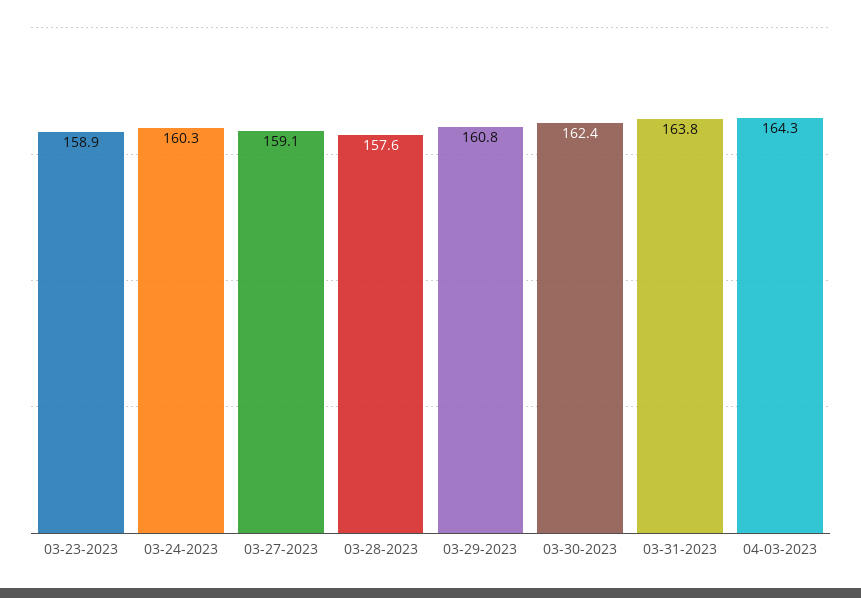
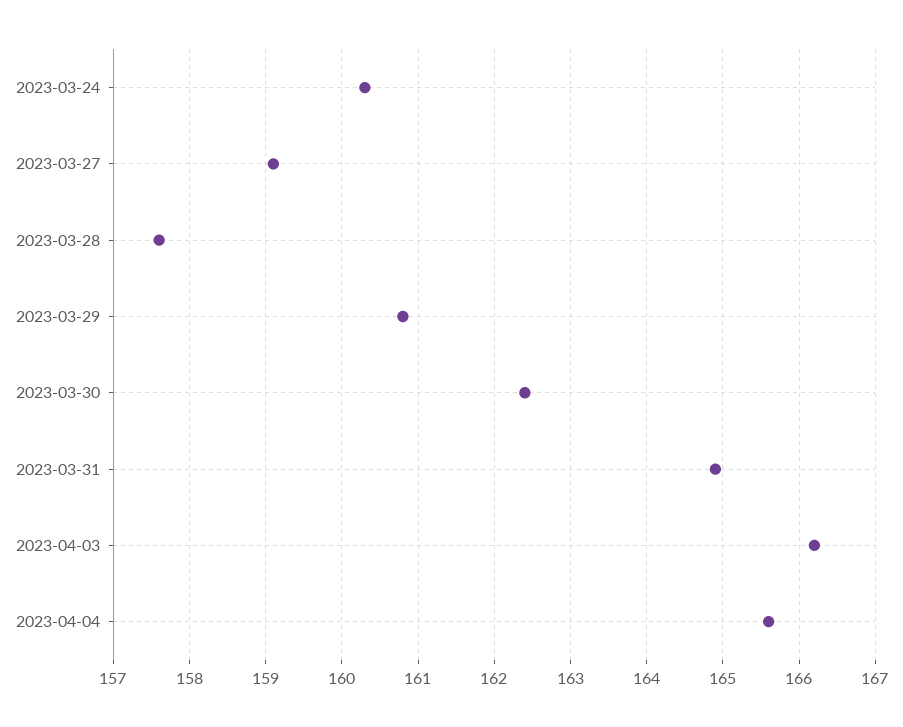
03-23-2023: 158.9 -> none
03-31-2023: 163.8 -> 164.9
04-03-2023: 164.3 -> 166.2
2023-04-04: none -> 165.6

